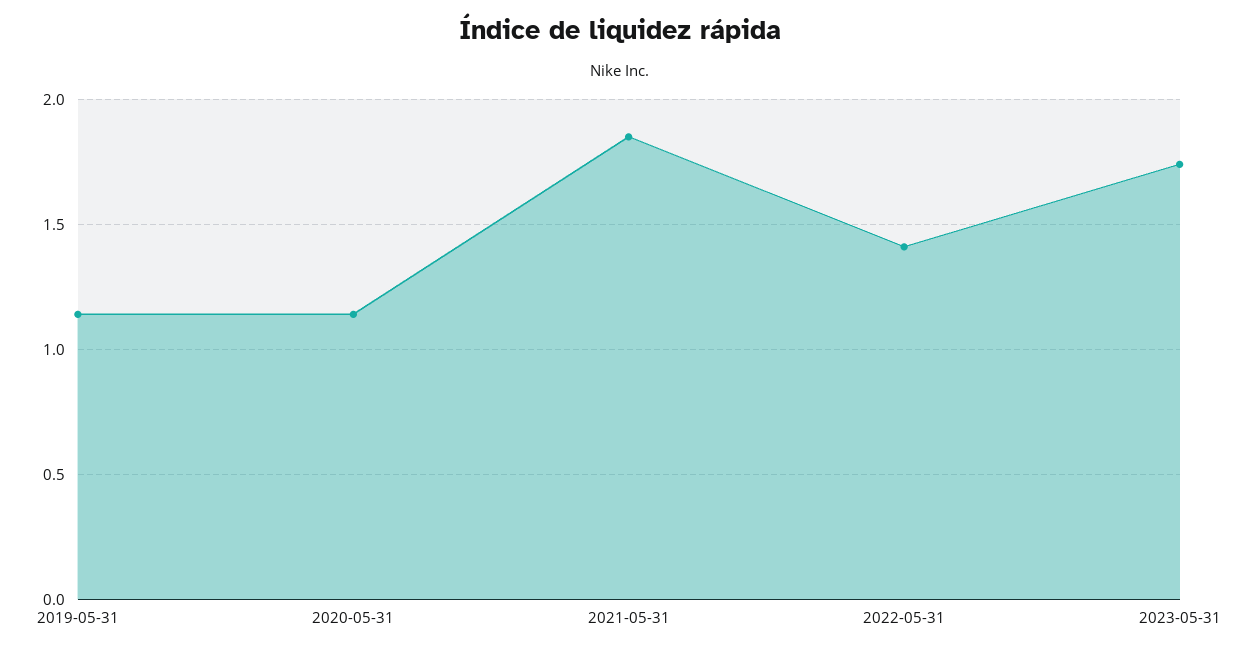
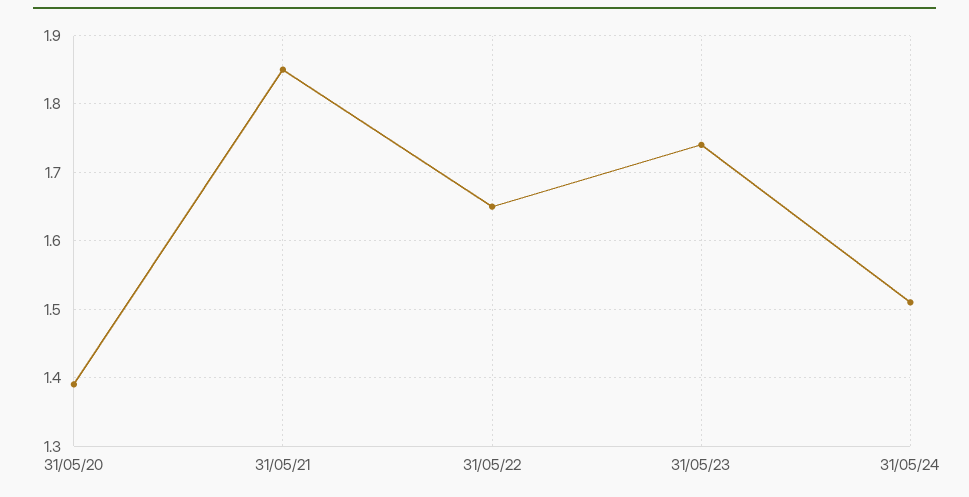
2019-05-31: 1.15 -> none
2020-05-31: 1.15 -> 1.39
2022-05-31: 1.4 -> 1.65
31/05/24: none -> 1.51

